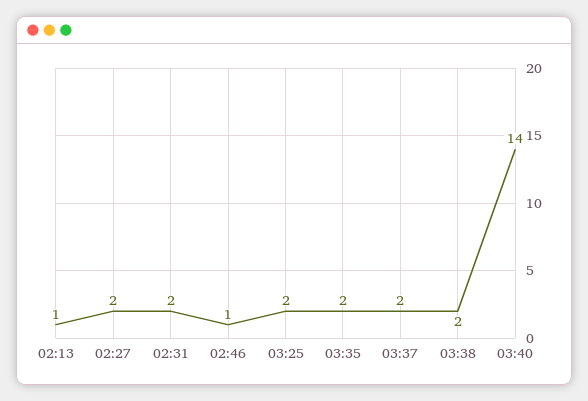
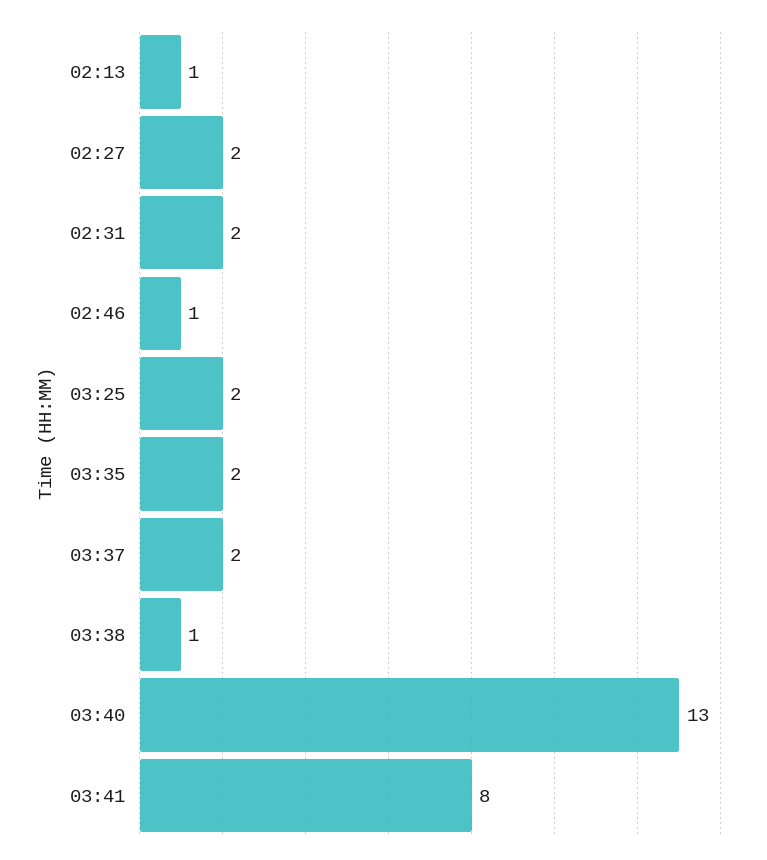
03:38: 2 -> 1
03:40: 14 -> 13
03:41: none -> 8

